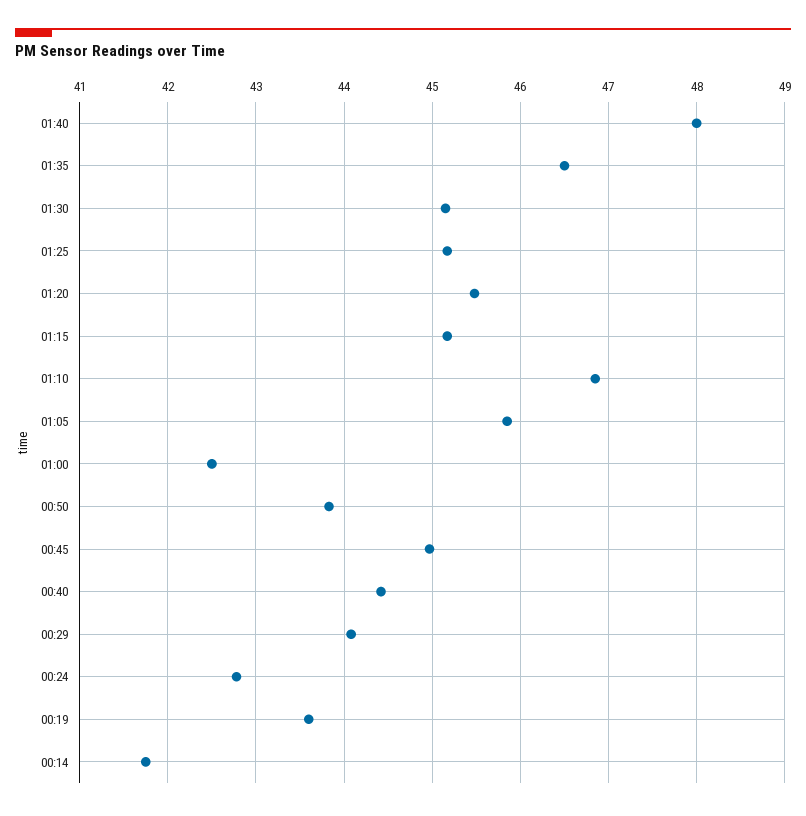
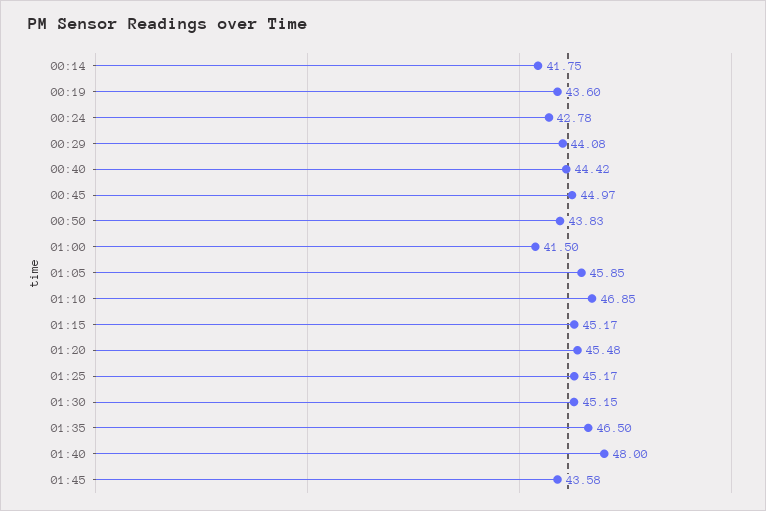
01:00: 42.5 -> 41.5
01:45: none -> 43.58

